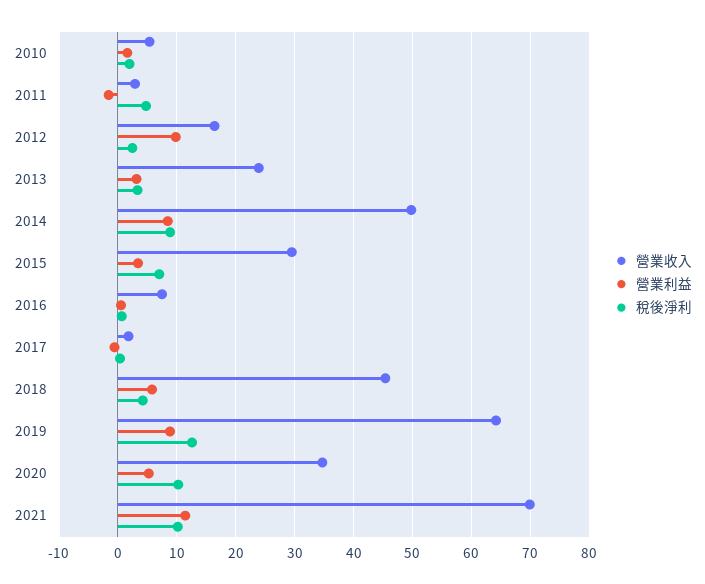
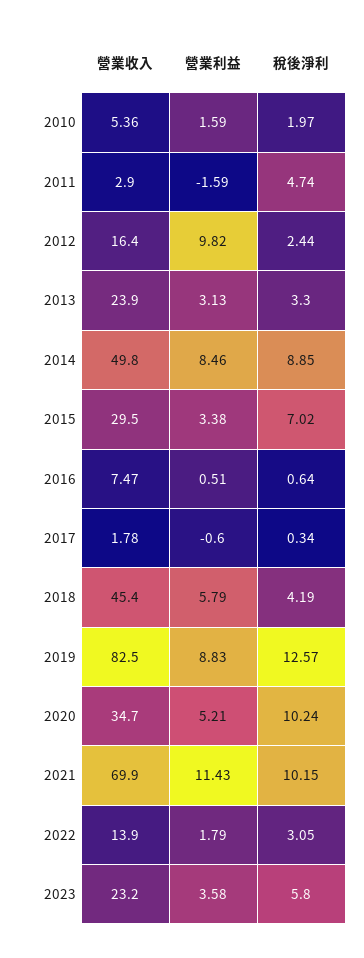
營業收入, 2019: 64 -> 82.5
營業收入, 2022: none -> 13.9
營業利益, 2022: none -> 1.79
稅後淨利, 2022: none -> 3.05
營業收入, 2023: none -> 23.2
營業利益, 2023: none -> 3.58
稅後淨利, 2023: none -> 5.8

